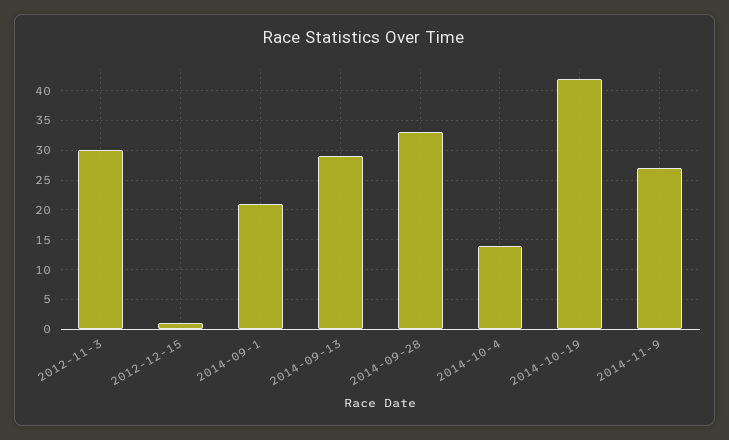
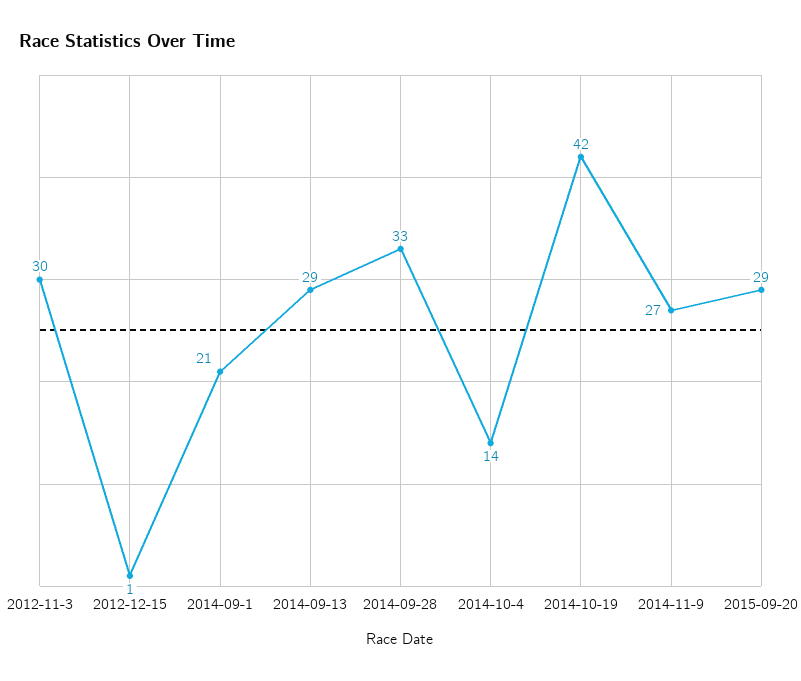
2015-09-20: none -> 29

